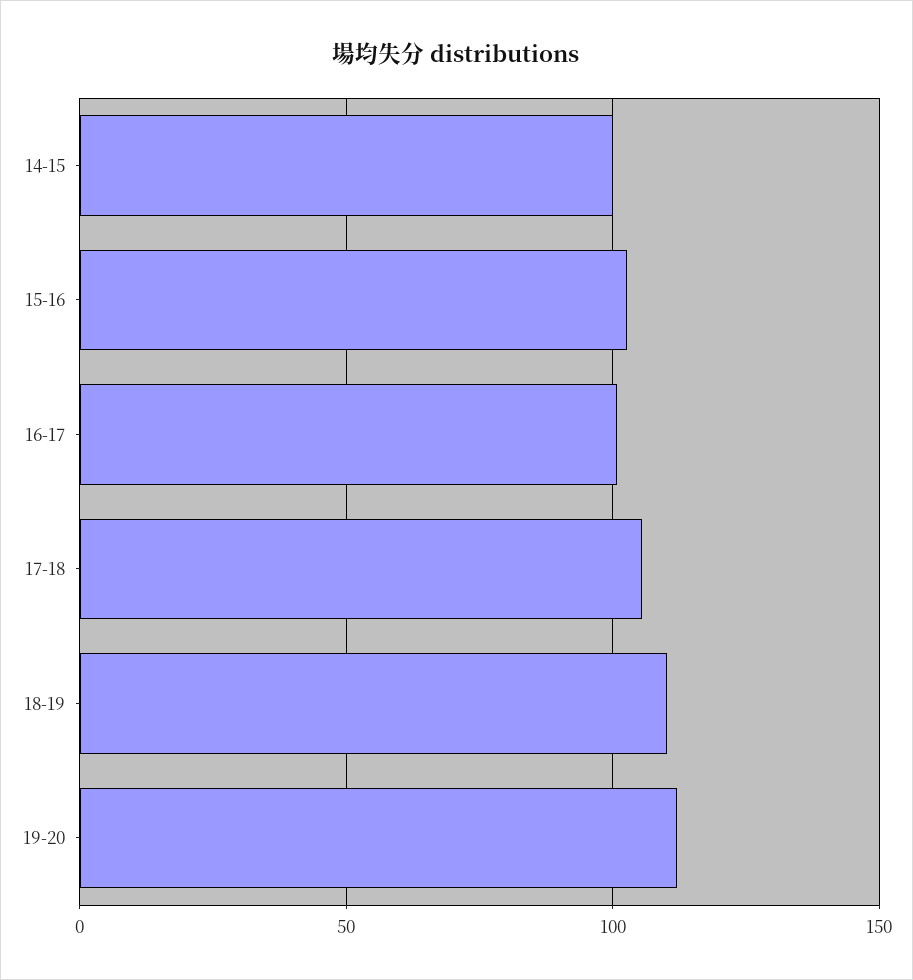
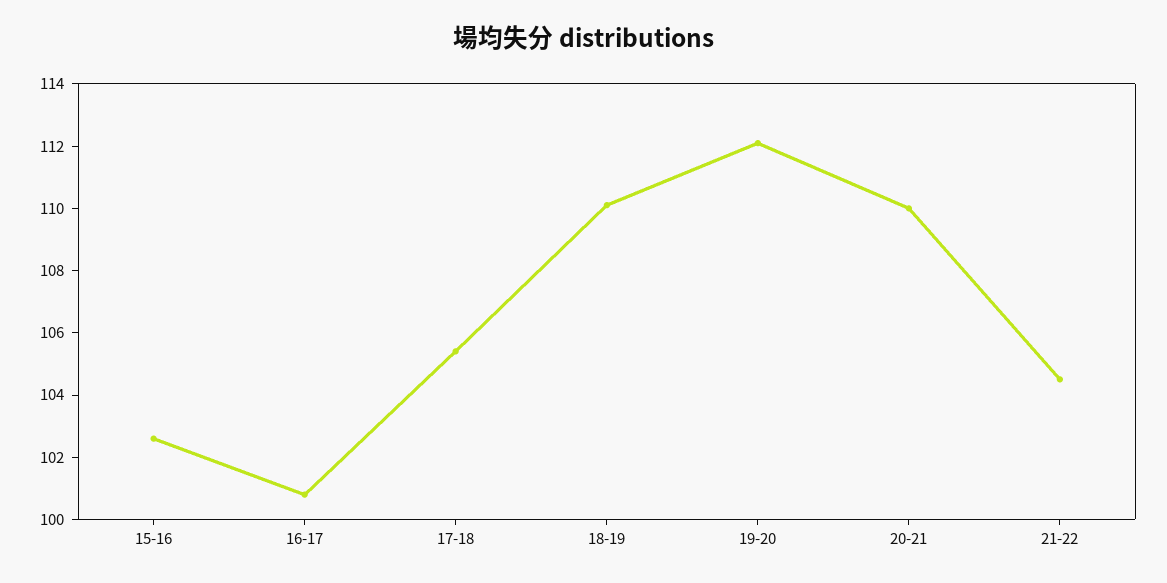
14-15: 100 -> none
20-21: none -> 110
21-22: none -> 104.5

